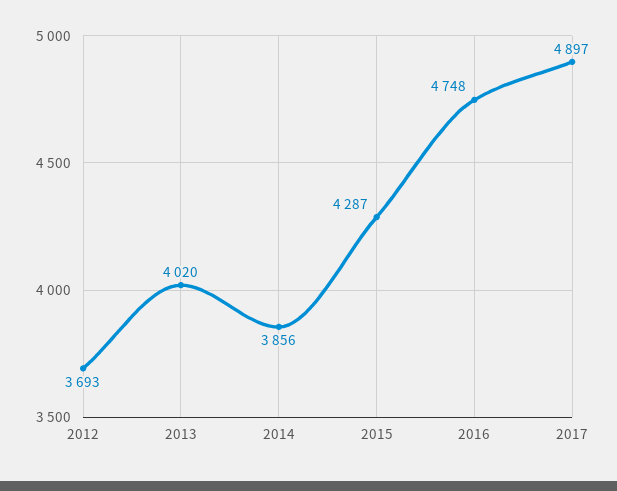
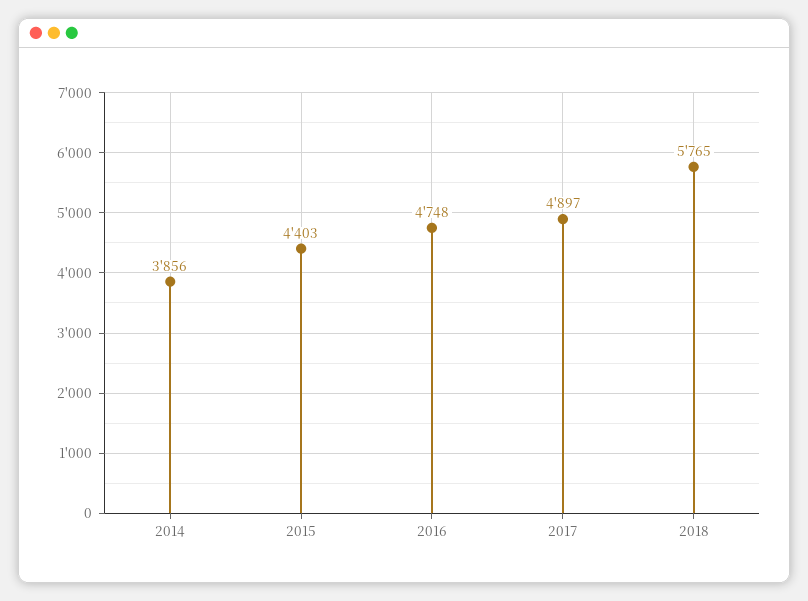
2012: 3693 -> none
2013: 4020 -> none
2015: 4287 -> 4403
2018: none -> 5765

